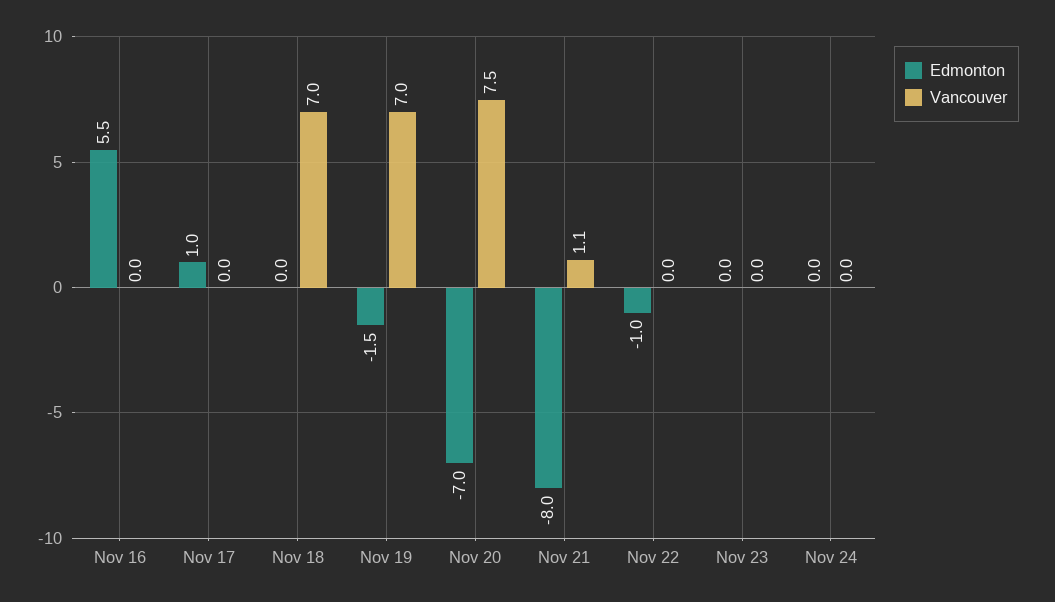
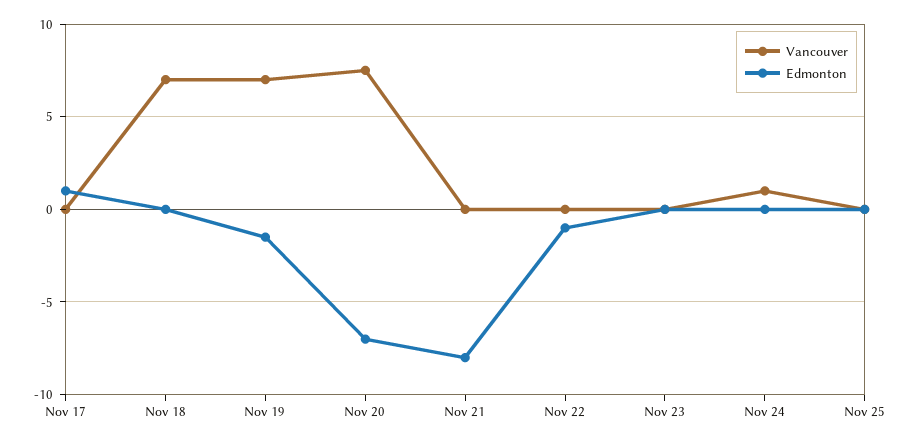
Edmonton, Nov 16: 5.5 -> none
Vancouver, Nov 16: 0 -> none
Vancouver, Nov 21: 1.1 -> 0
Vancouver, Nov 24: 0 -> 1
Vancouver, Nov 25: none -> 0
Edmonton, Nov 25: none -> 0

